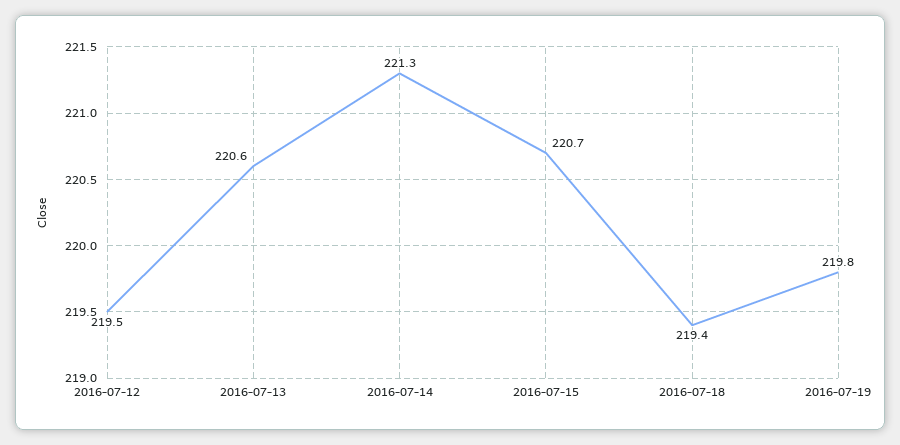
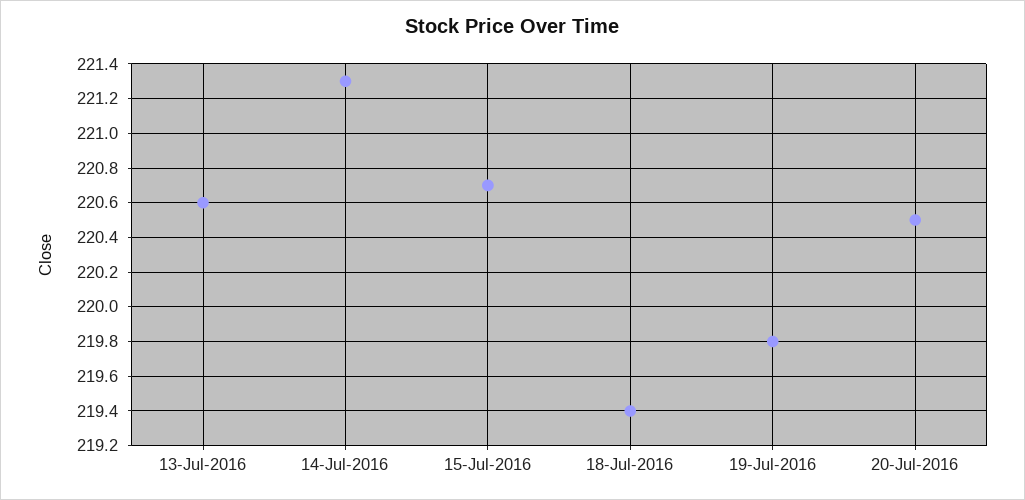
2016-07-12: 219.5 -> none
20-Jul-2016: none -> 220.5

